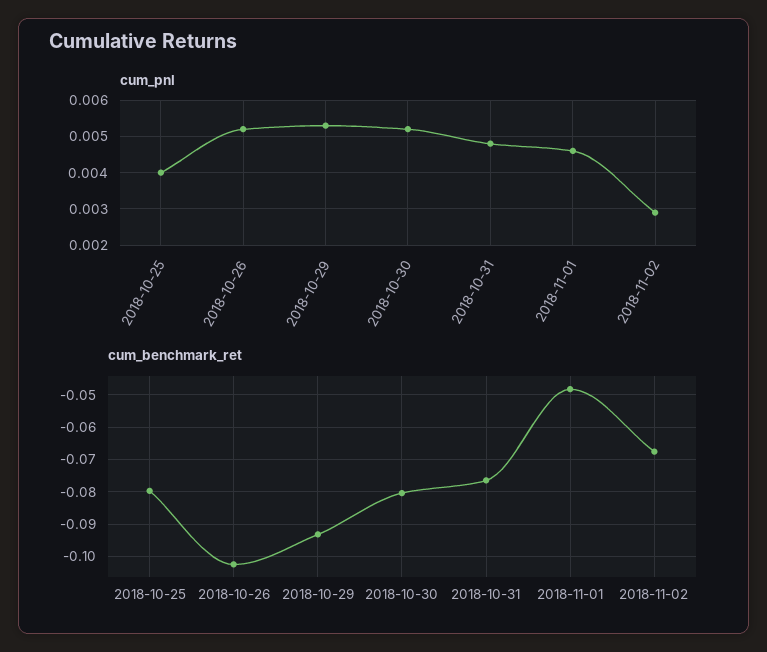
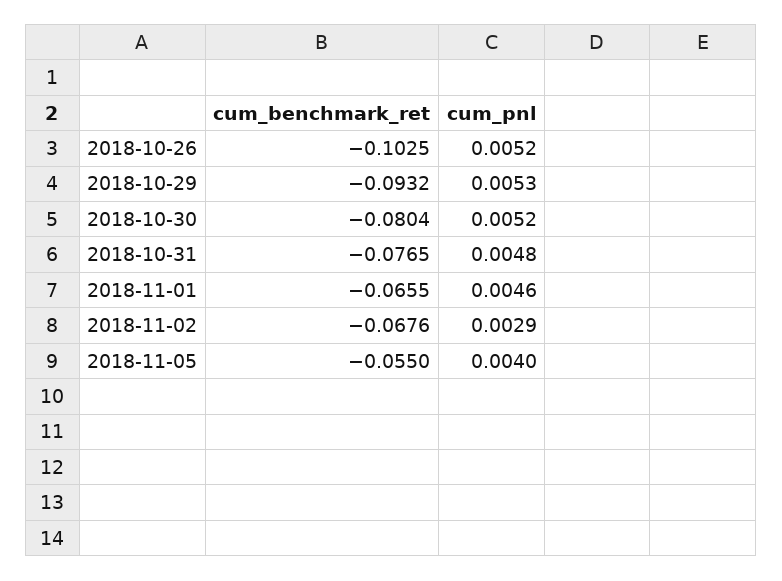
cum_pnl, 2018-10-25: 0.004 -> none
cum_benchmark_ret, 2018-10-25: -0.08 -> none
cum_benchmark_ret, 2018-11-01: -0.048 -> -0.0655
cum_benchmark_ret, 2018-11-05: none -> -0.055
cum_pnl, 2018-11-05: none -> 0.004

